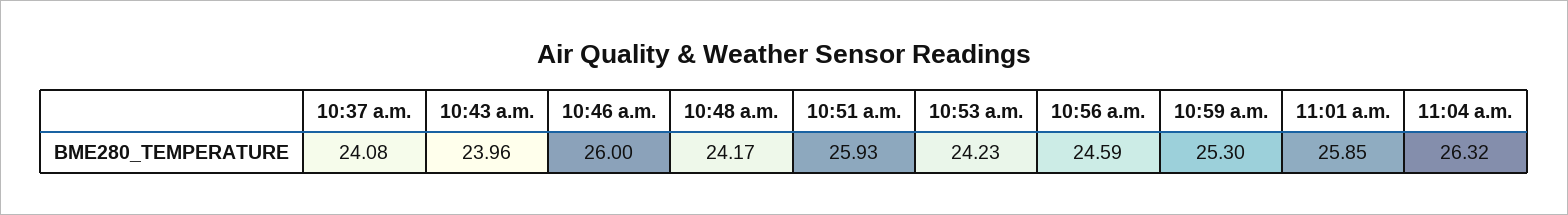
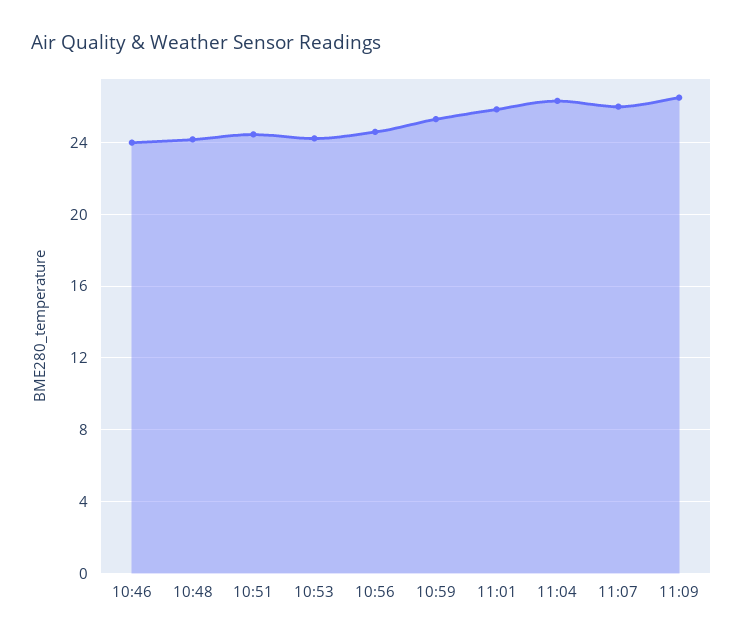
10:37 a.m.: 24.08 -> none
10:43 a.m.: 23.96 -> none
10:46 a.m.: 26 -> 24
10:51 a.m.: 25.93 -> 24.5
11:07: none -> 26
11:09: none -> 26.5

